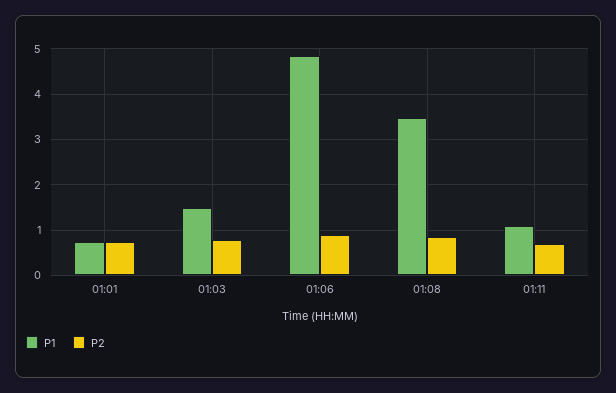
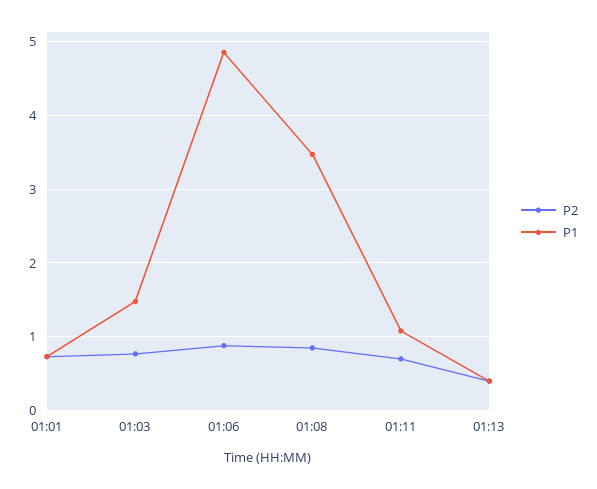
P2, 01:13: none -> 0.4
P1, 01:13: none -> 0.4

